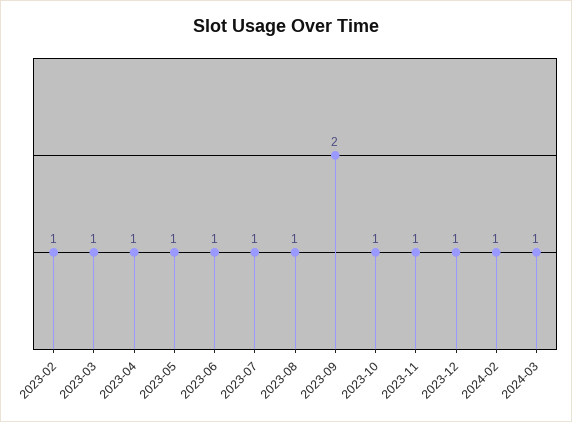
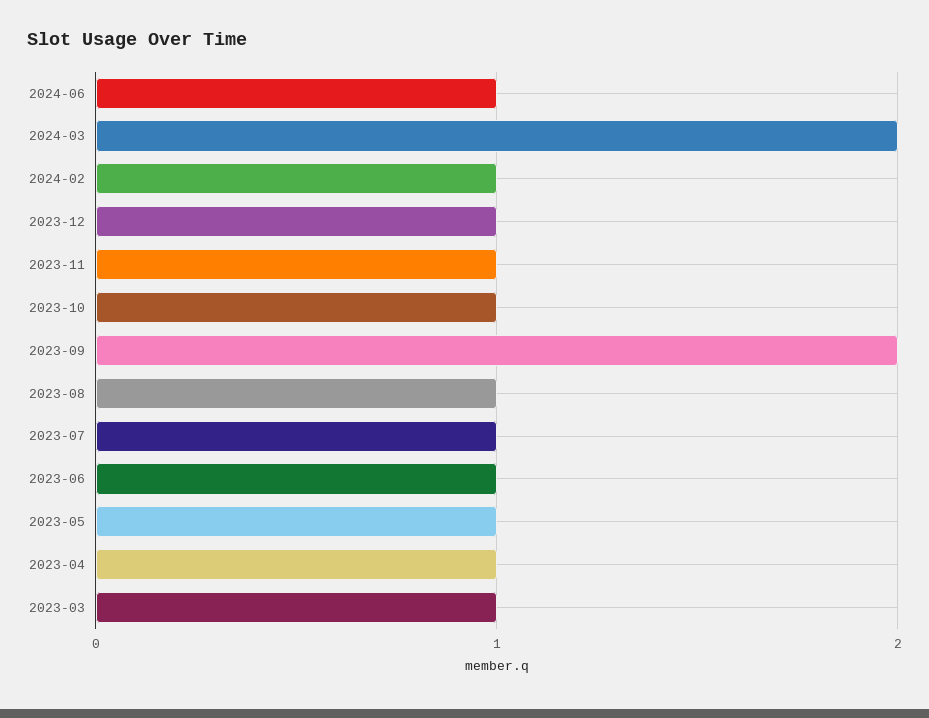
2023-02: 1 -> none
2024-03: 1 -> 2
2024-06: none -> 1

